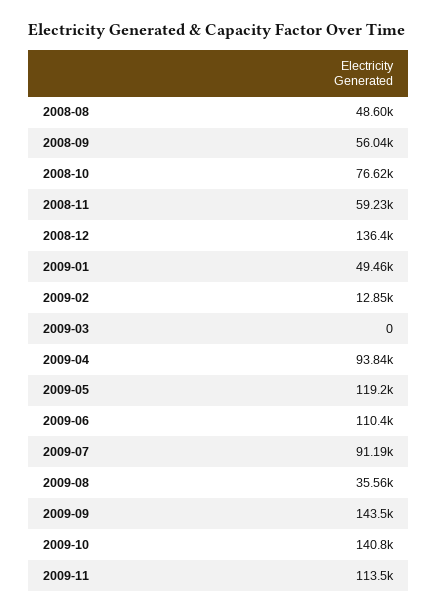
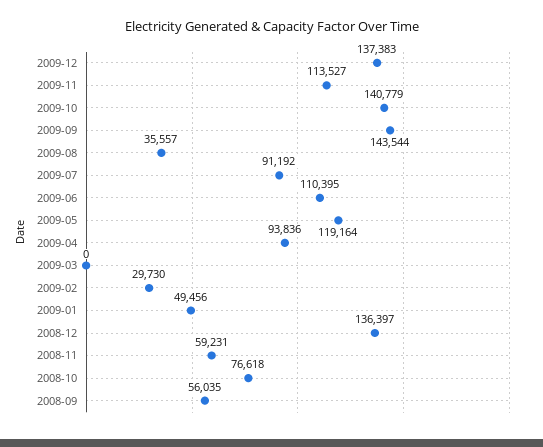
2008-08: 48600 -> none
2009-02: 12850 -> 29730
2009-12: none -> 137383

